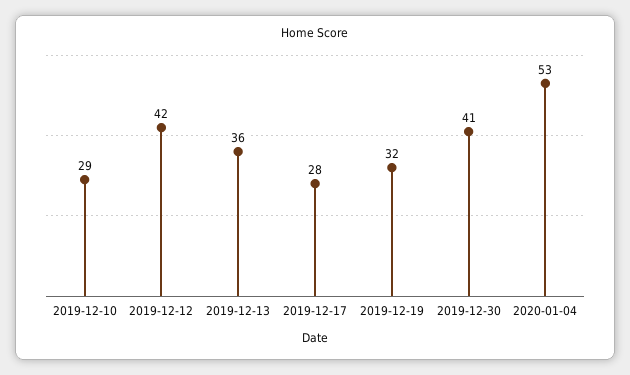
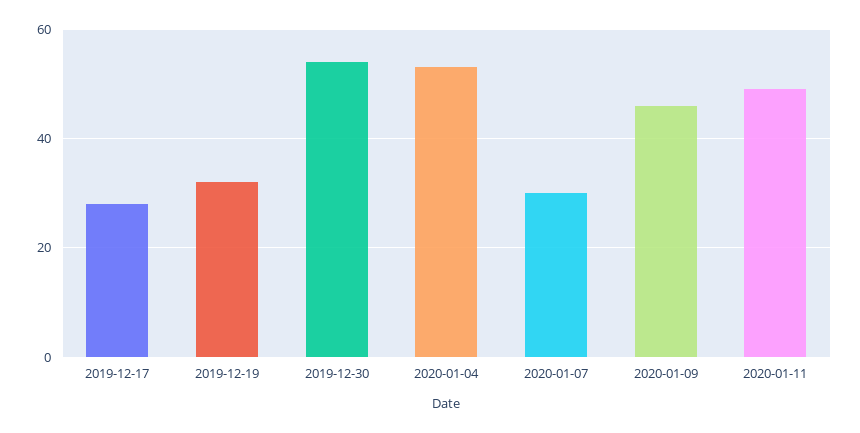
2019-12-10: 29 -> none
2019-12-12: 42 -> none
2019-12-13: 36 -> none
2019-12-30: 41 -> 55
2020-01-07: none -> 30
2020-01-09: none -> 45
2020-01-11: none -> 50

